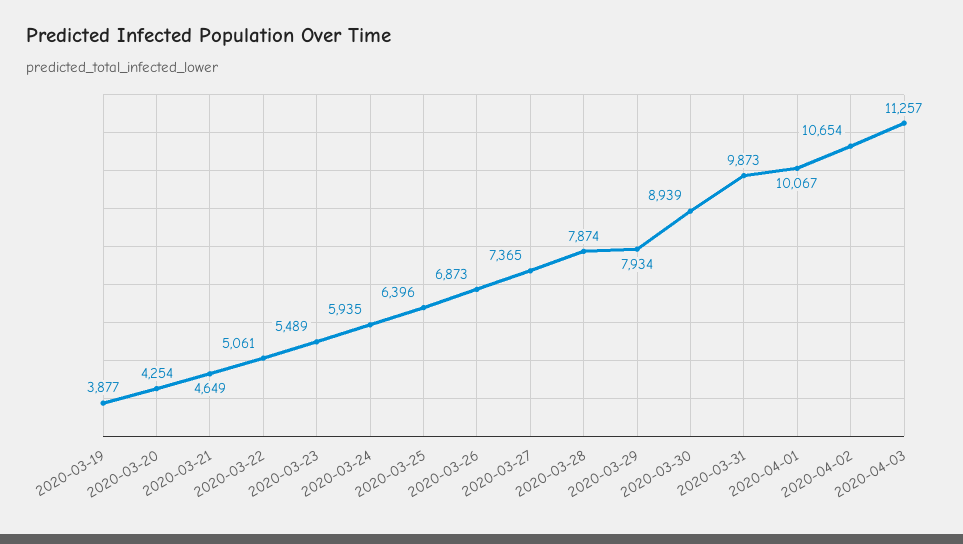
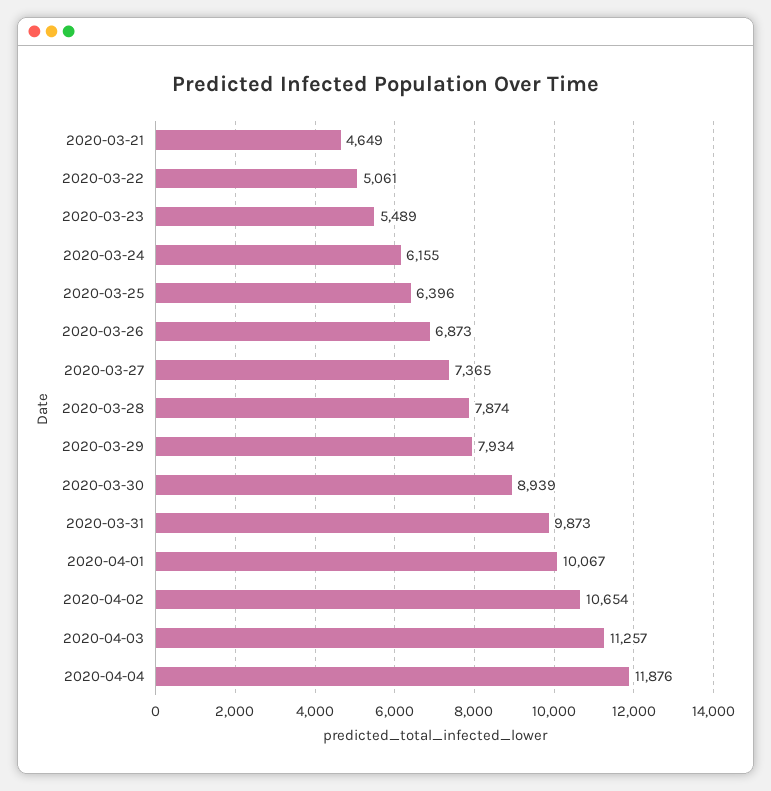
2020-03-19: 3877 -> none
2020-03-20: 4254 -> none
2020-03-24: 5935 -> 6155
2020-04-04: none -> 11876

